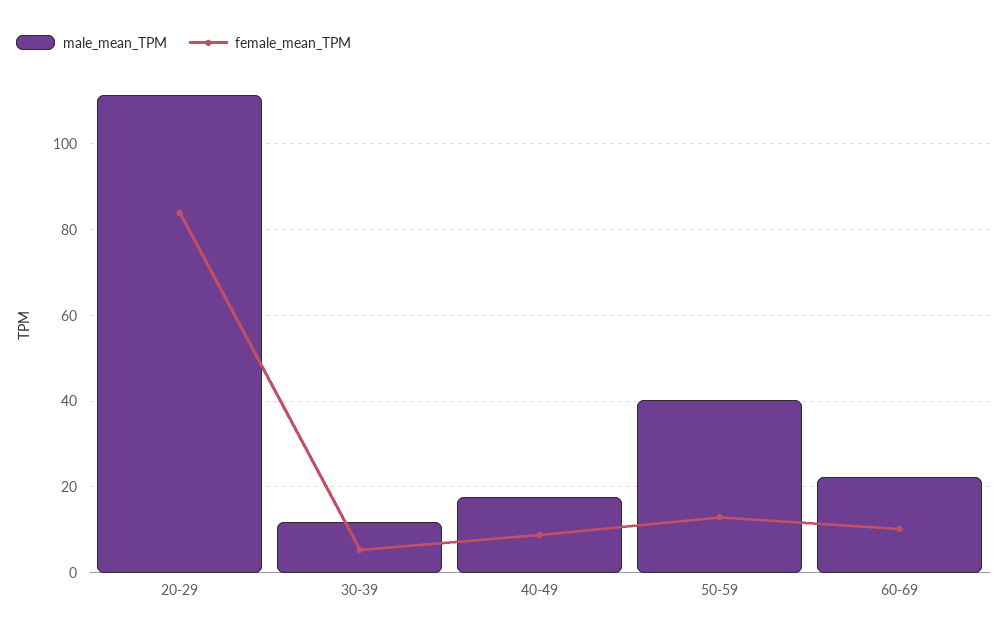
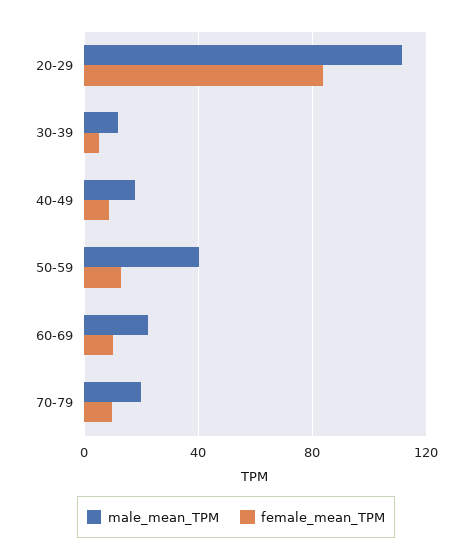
male_mean_TPM, 70-79: none -> 20
female_mean_TPM, 70-79: none -> 10

